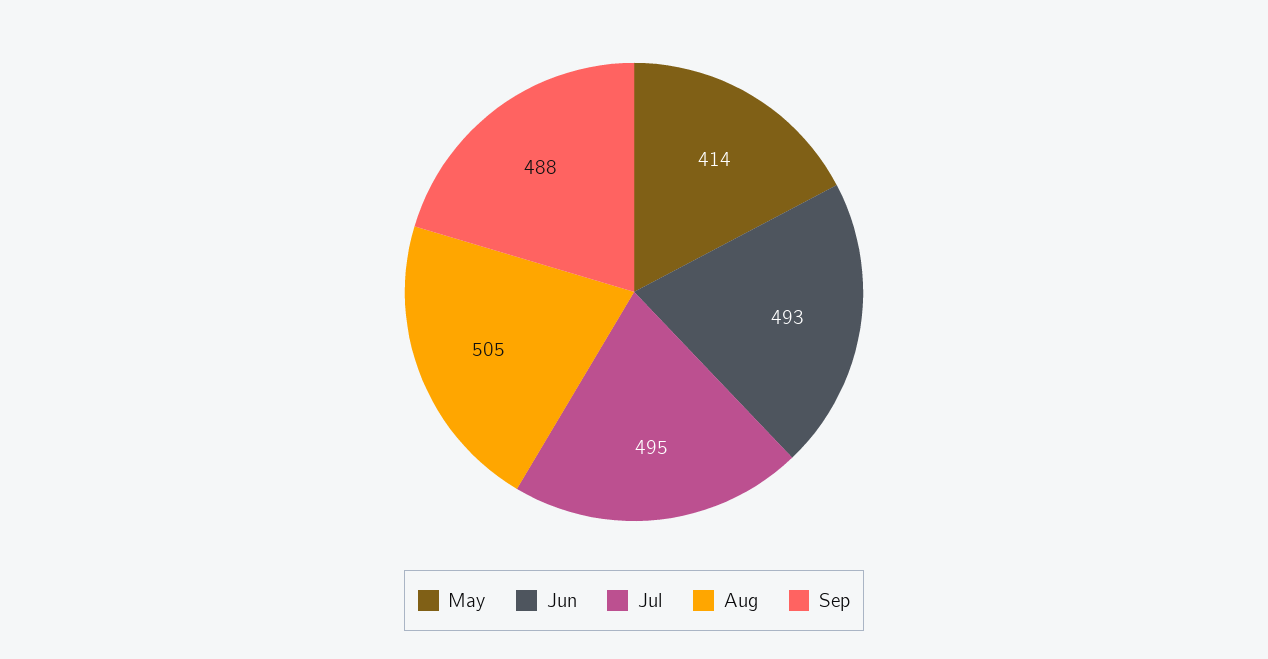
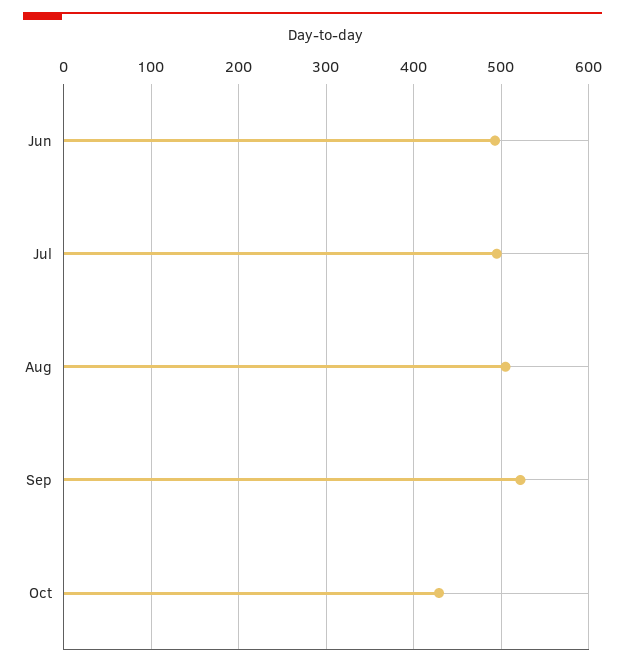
May: 414 -> none
Sep: 488 -> 520
Oct: none -> 430

